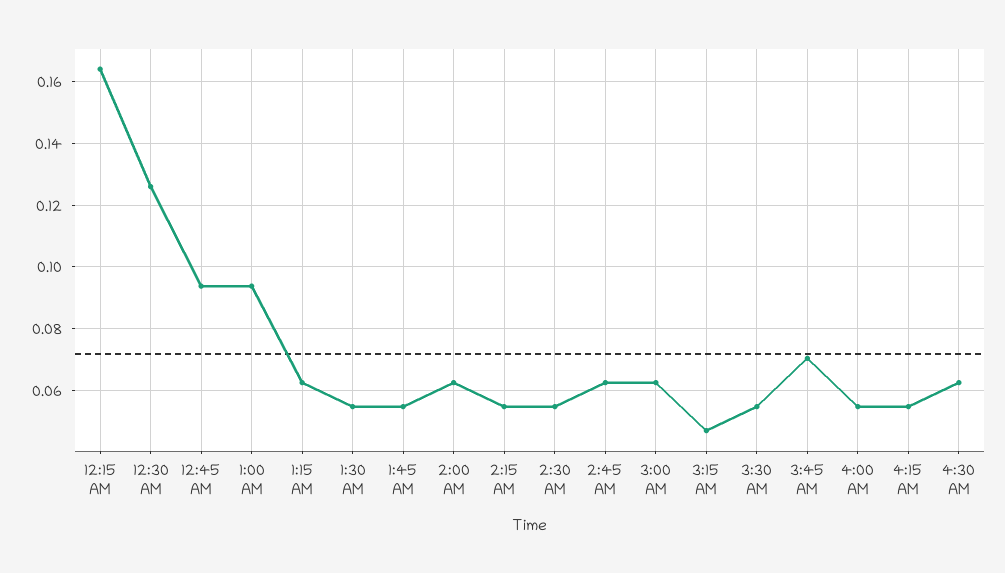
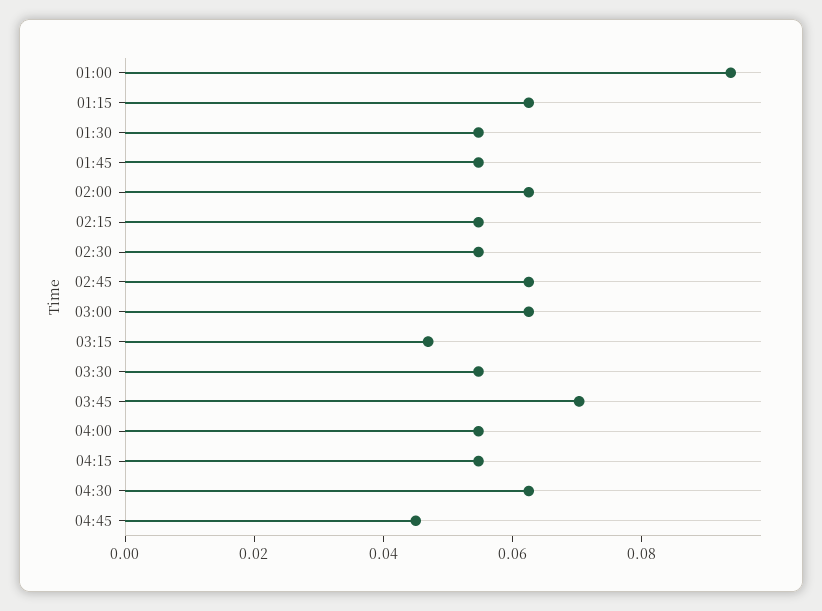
12:15 AM: 0.164 -> none
12:30 AM: 0.126 -> none
12:45 AM: 0.094 -> none
04:45: none -> 0.045

